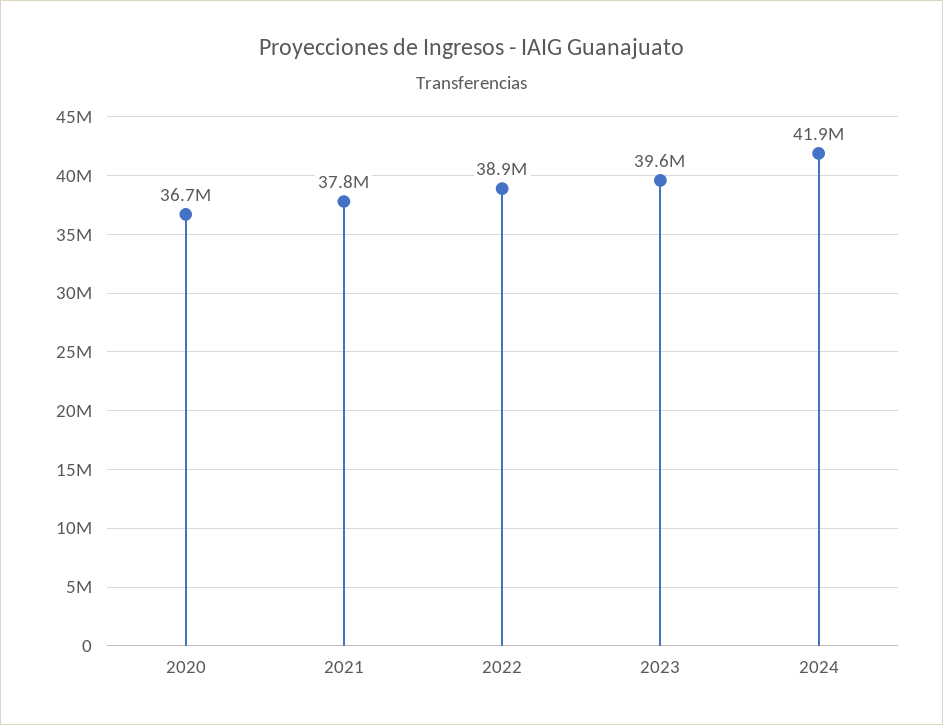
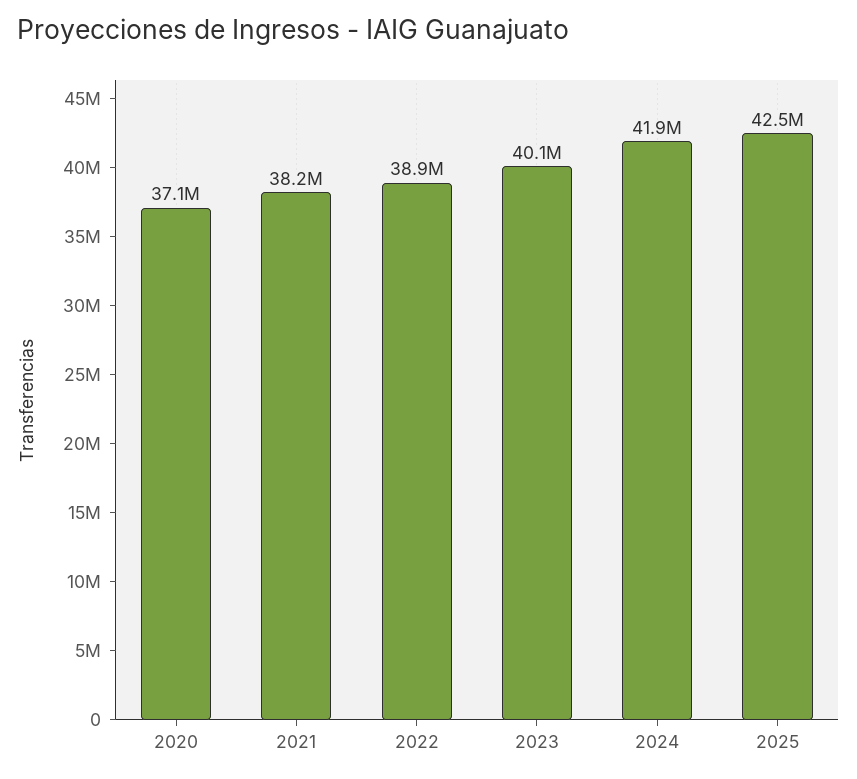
2020: 36700000 -> 37100000
2021: 37800000 -> 38200000
2023: 39600000 -> 40100000
2025: none -> 42500000

